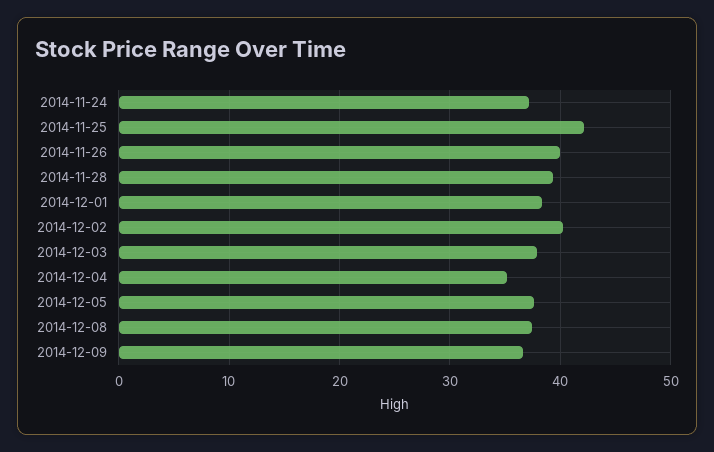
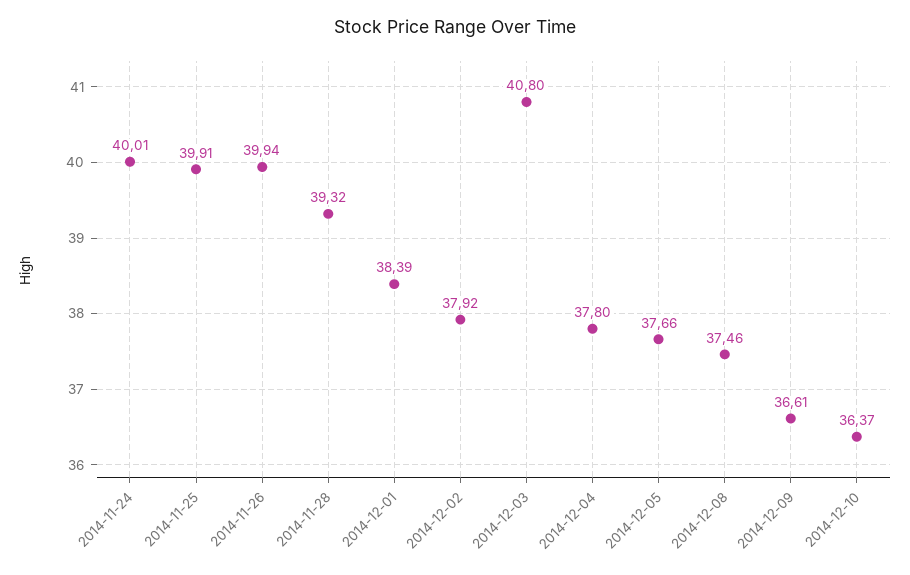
2014-11-24: 37 -> 40.01
2014-11-25: 42 -> 39.91
2014-12-02: 40 -> 37.92
2014-12-03: 38 -> 40.8
2014-12-04: 35 -> 37.8
2014-12-10: none -> 36.37

